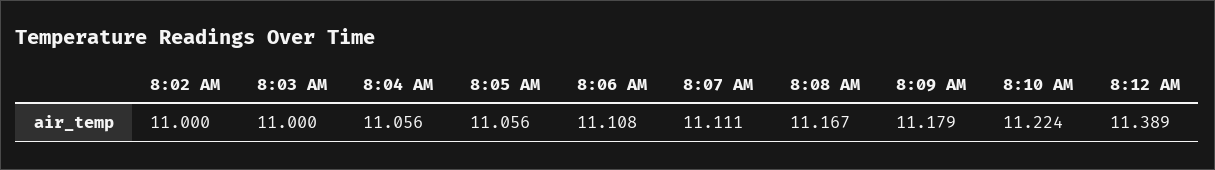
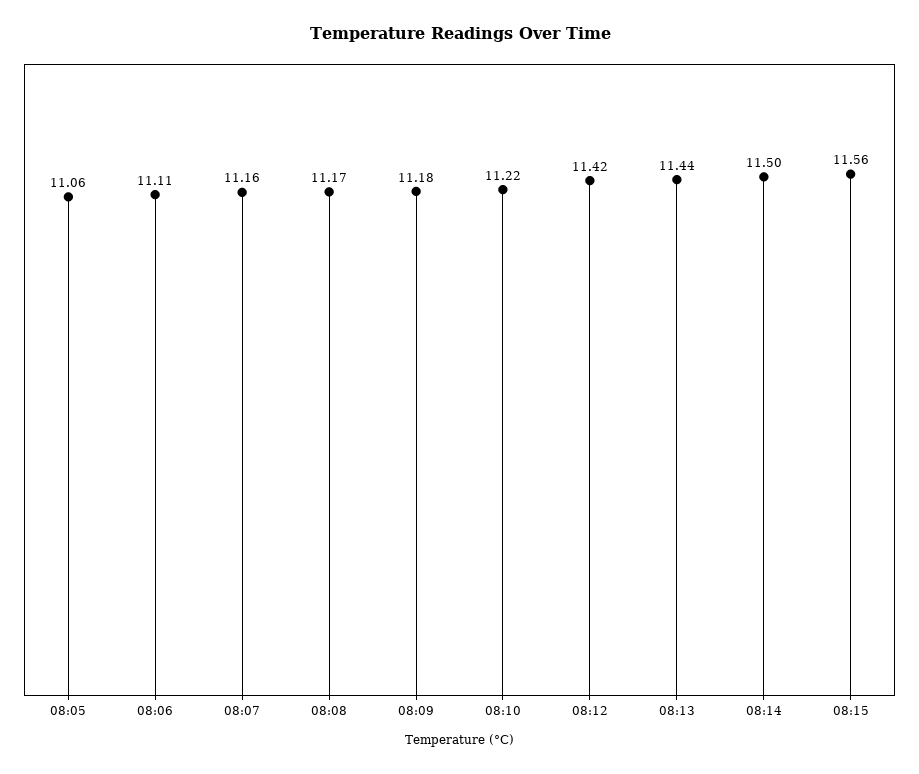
8:02 AM: 11 -> none
8:03 AM: 11 -> none
8:04 AM: 11.056 -> none
8:07 AM: 11.111 -> 11.16
8:12 AM: 11.389 -> 11.42
08:13: none -> 11.44
08:14: none -> 11.5
08:15: none -> 11.56

